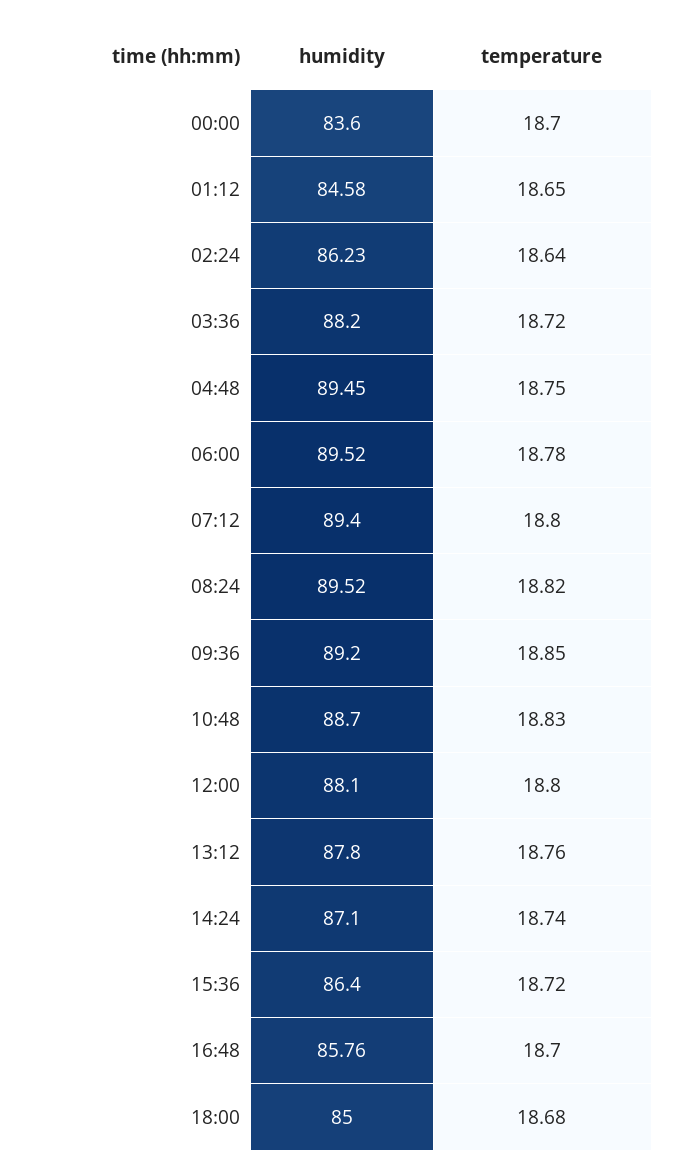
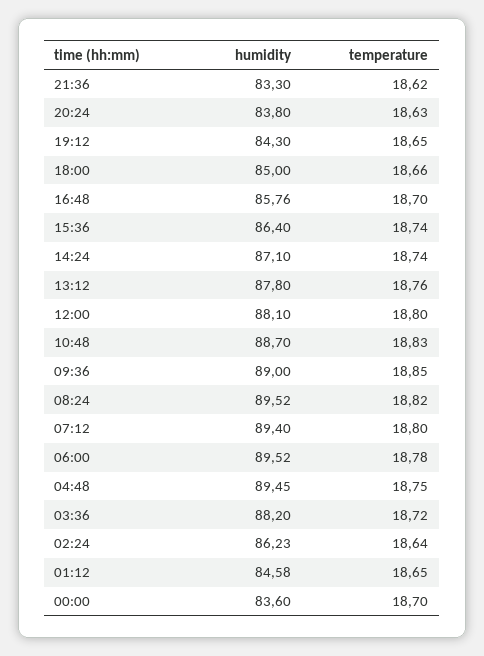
humidity, 09:36: 89.2 -> 89
temperature, 15:36: 18.72 -> 18.74
temperature, 18:00: 18.68 -> 18.66
humidity, 21:36: none -> 83.3
temperature, 21:36: none -> 18.62
humidity, 20:24: none -> 83.8
temperature, 20:24: none -> 18.63
humidity, 19:12: none -> 84.3
temperature, 19:12: none -> 18.65

